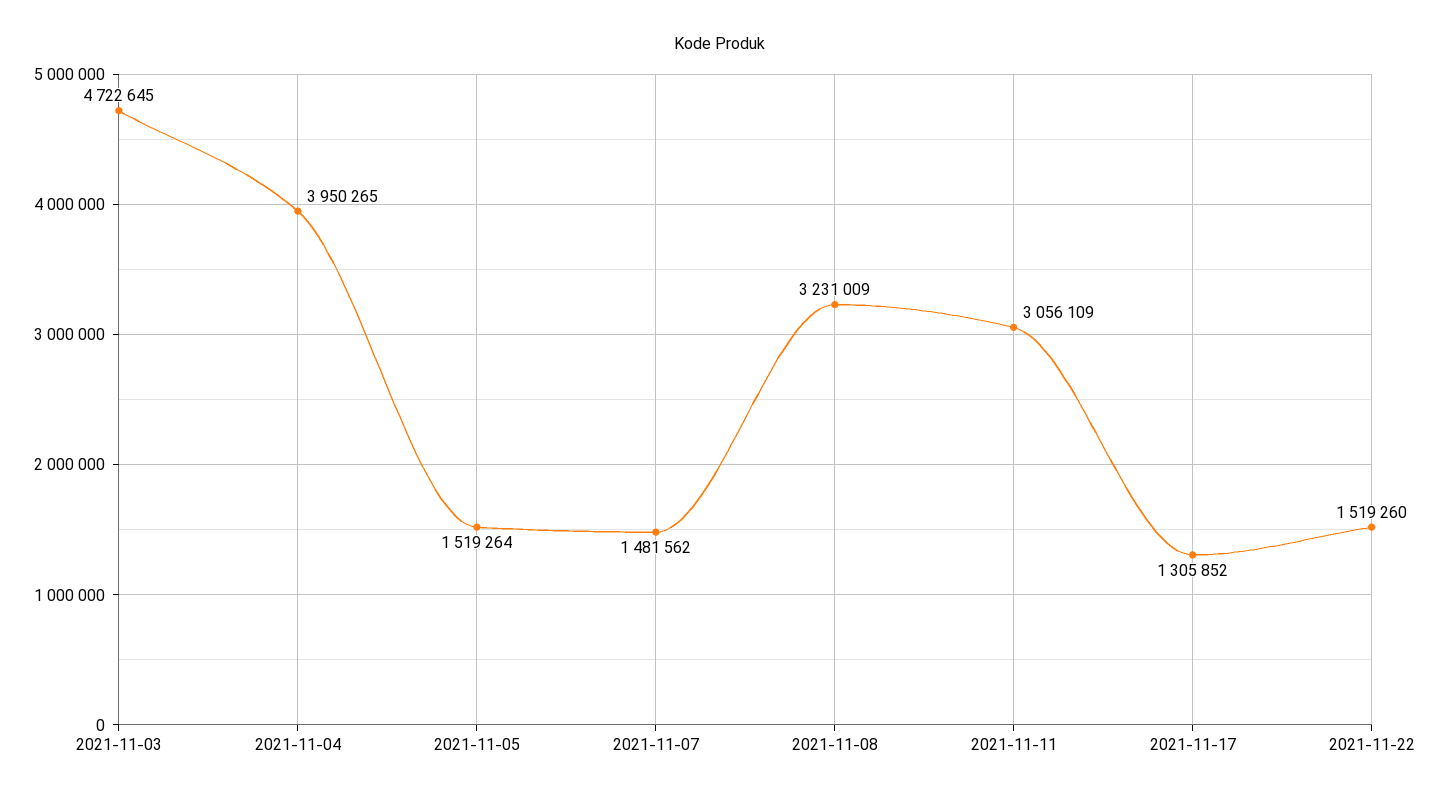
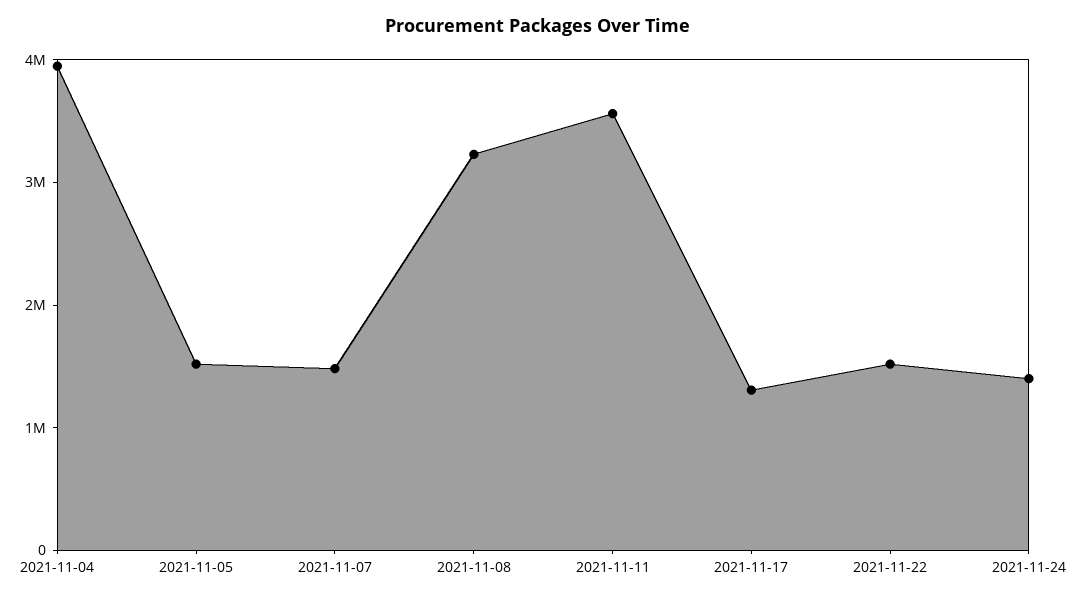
2021-11-03: 4722645 -> none
2021-11-11: 3056109 -> 3600000
2021-11-24: none -> 1400000

